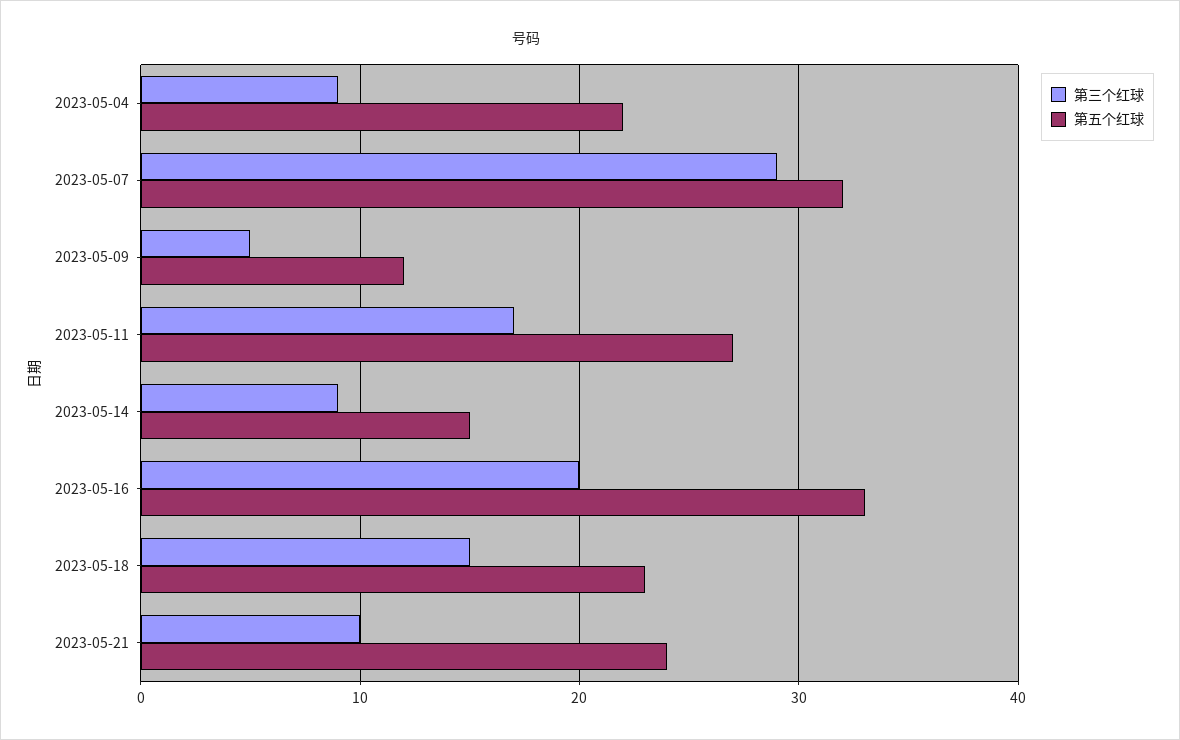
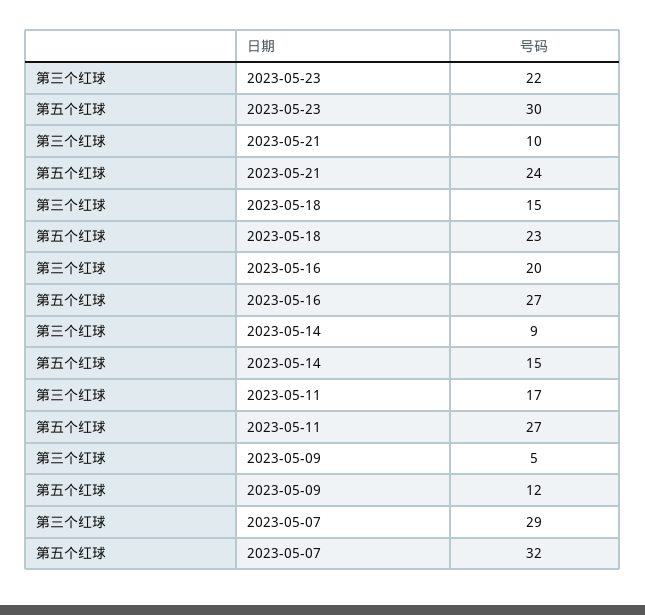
第三个红球, 2023-05-04: 9 -> none
第五个红球, 2023-05-04: 22 -> none
第五个红球, 2023-05-16: 33 -> 27
第三个红球, 2023-05-23: none -> 22
第五个红球, 2023-05-23: none -> 30

